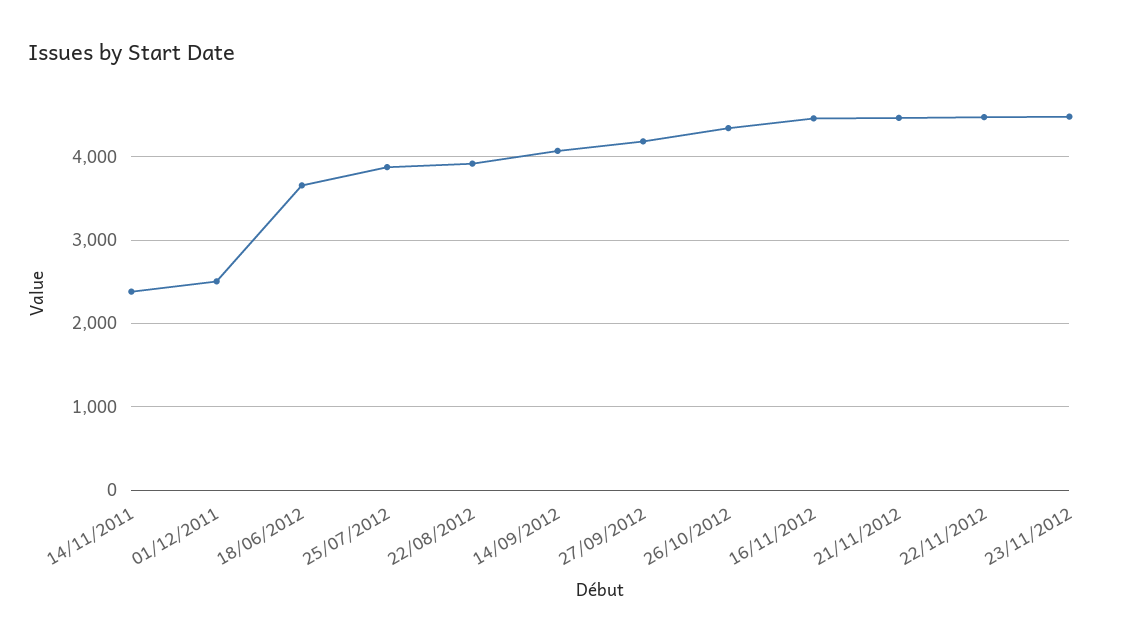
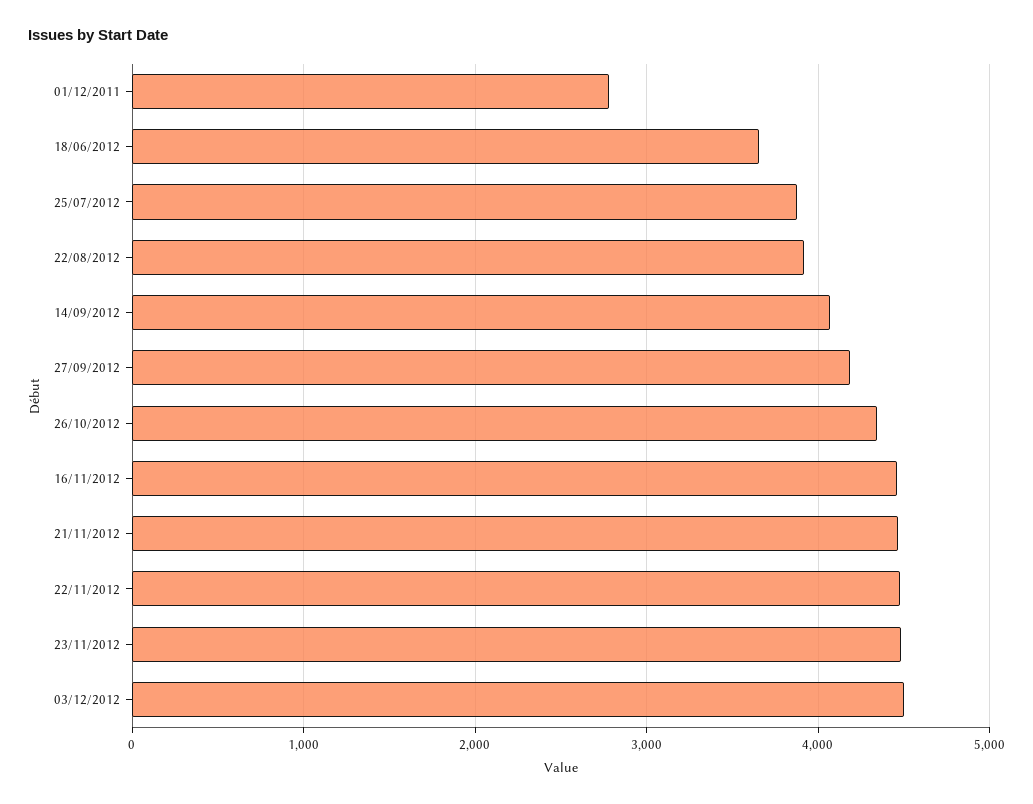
14/11/2011: 2400 -> none
01/12/2011: 2500 -> 2800
03/12/2012: none -> 4500

